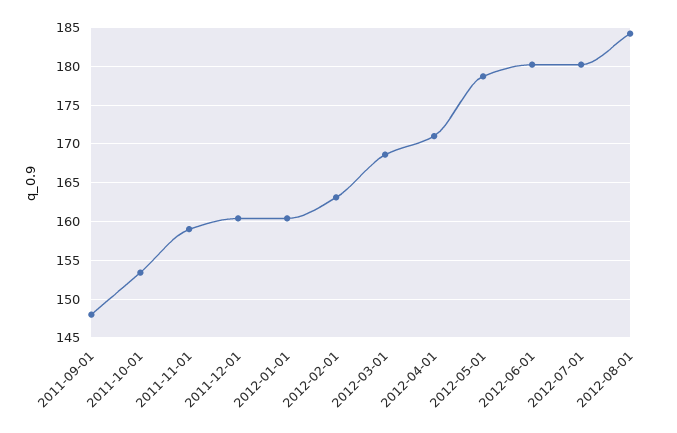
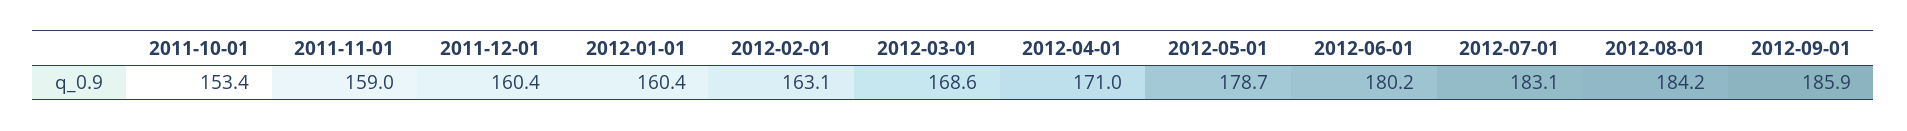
2011-09-01: 148 -> none
2012-07-01: 180 -> 183.1
2012-09-01: none -> 185.9

